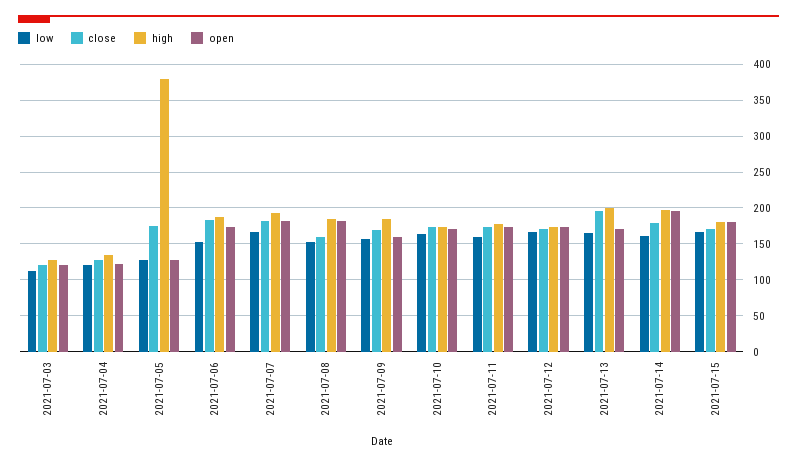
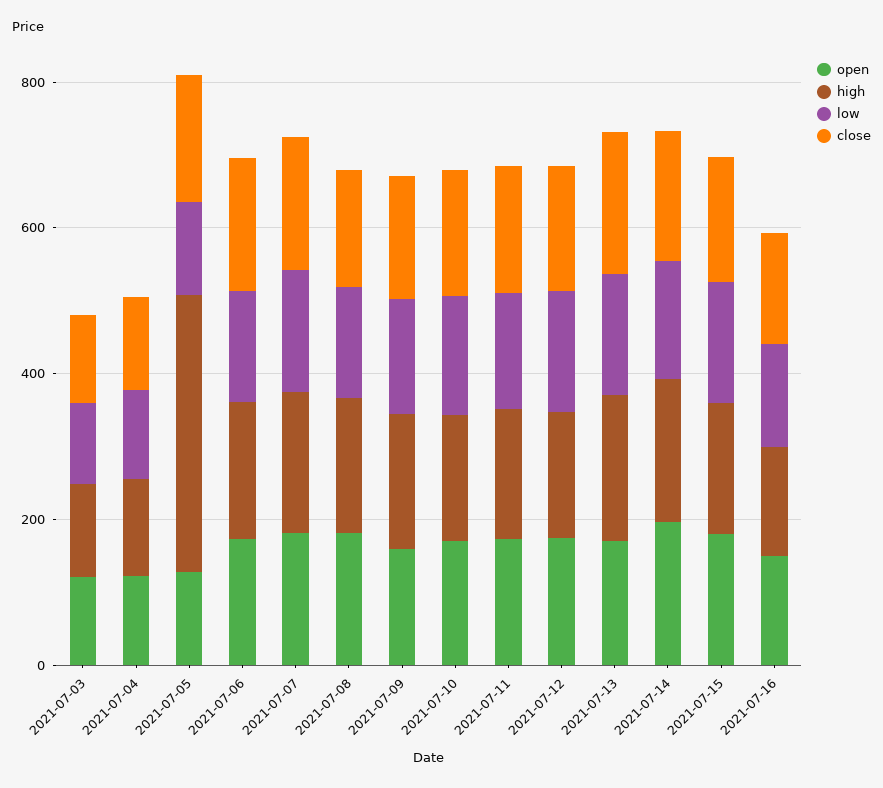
open, 2021-07-16: none -> 150
high, 2021-07-16: none -> 150
low, 2021-07-16: none -> 150
close, 2021-07-16: none -> 150

